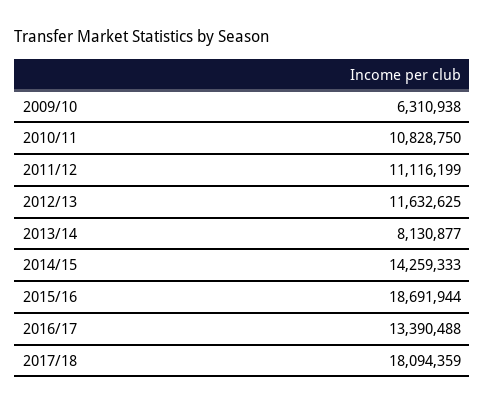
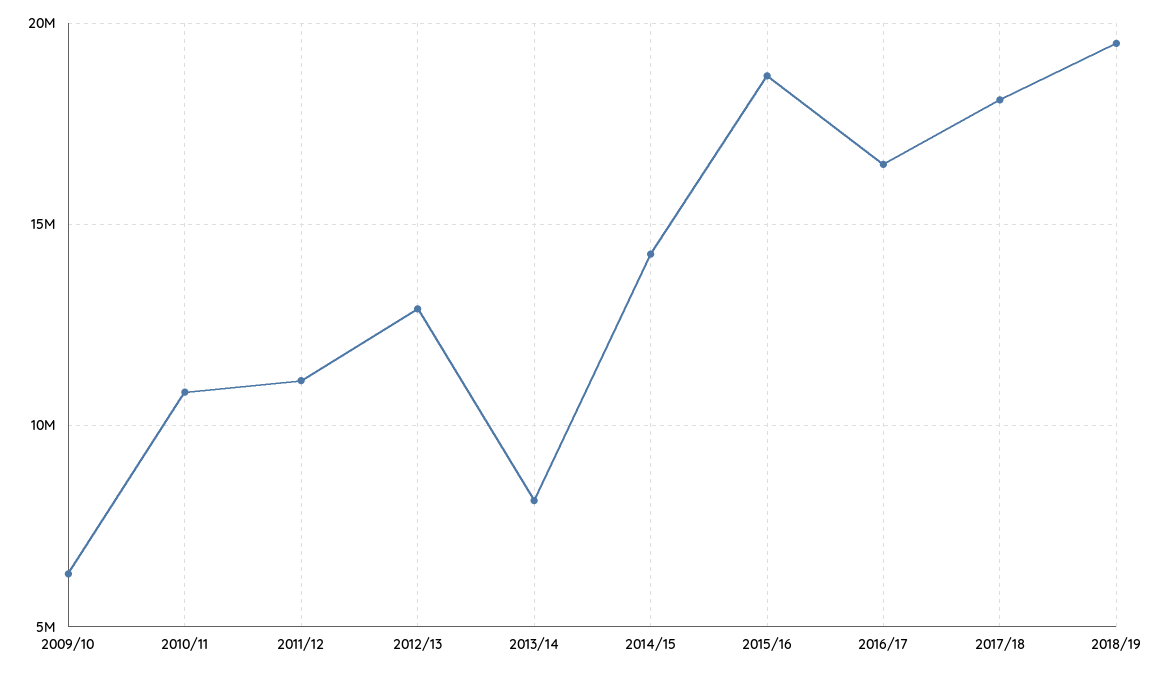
2012/13: 11632625 -> 13000000
2016/17: 13390488 -> 16500000
2018/19: none -> 19500000

